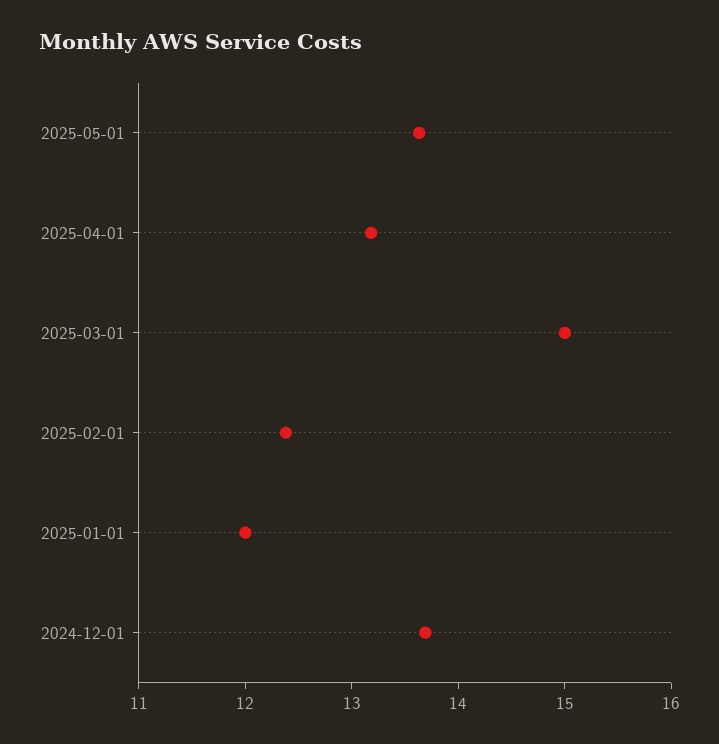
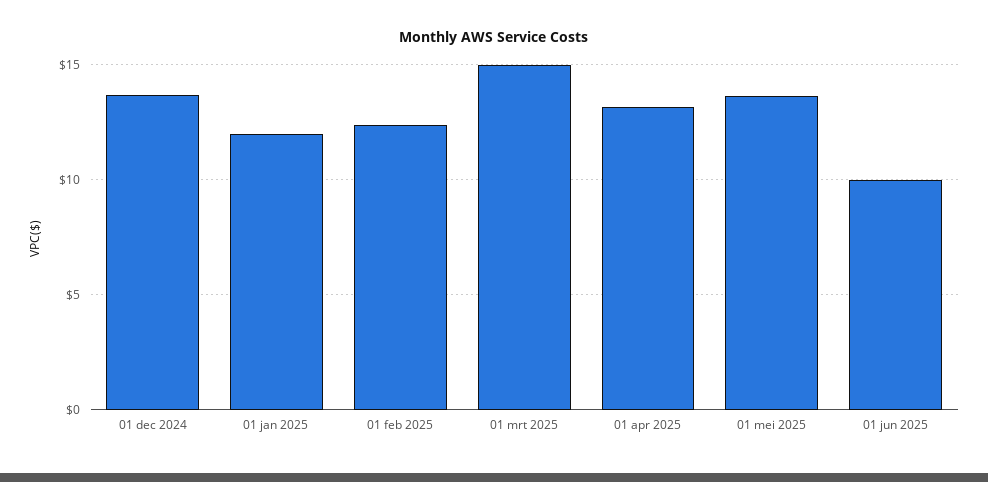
01 jun 2025: none -> 10

